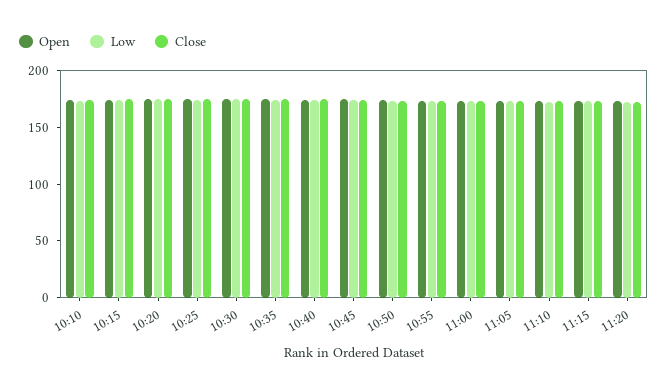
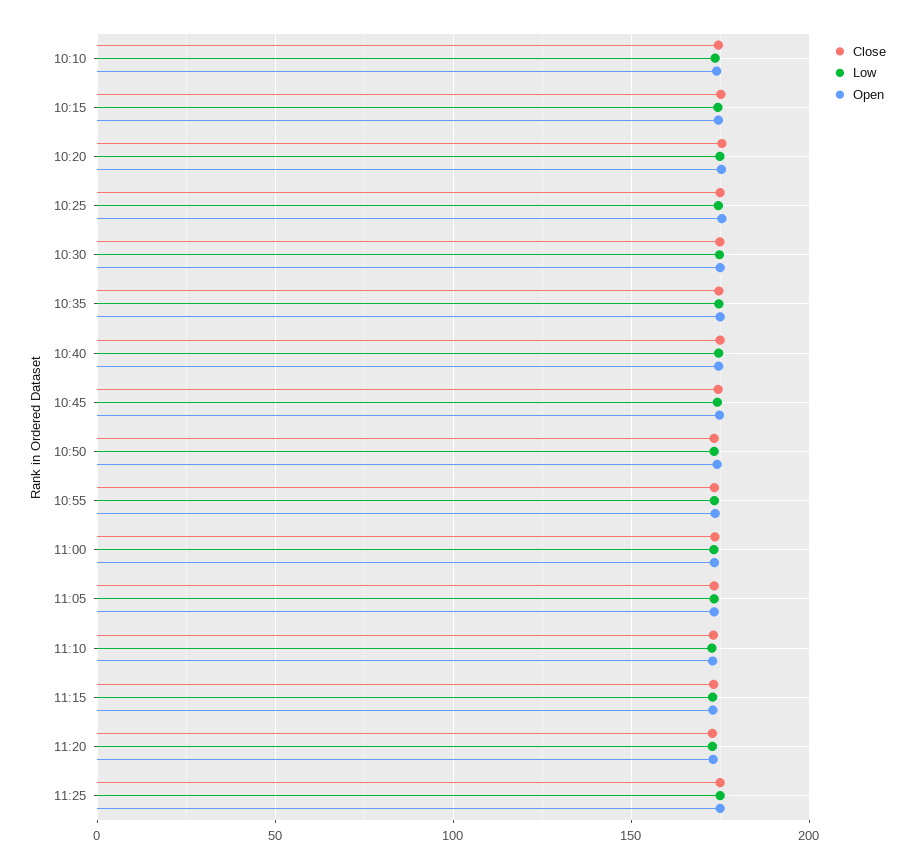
Close, 11:25: none -> 175
Low, 11:25: none -> 175
Open, 11:25: none -> 175

